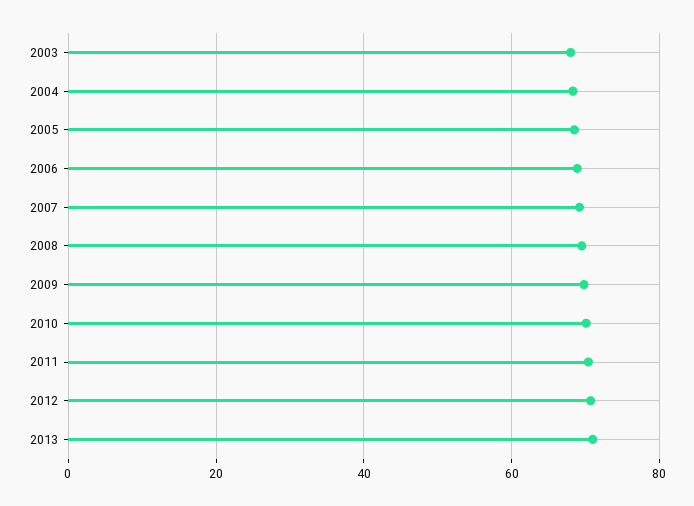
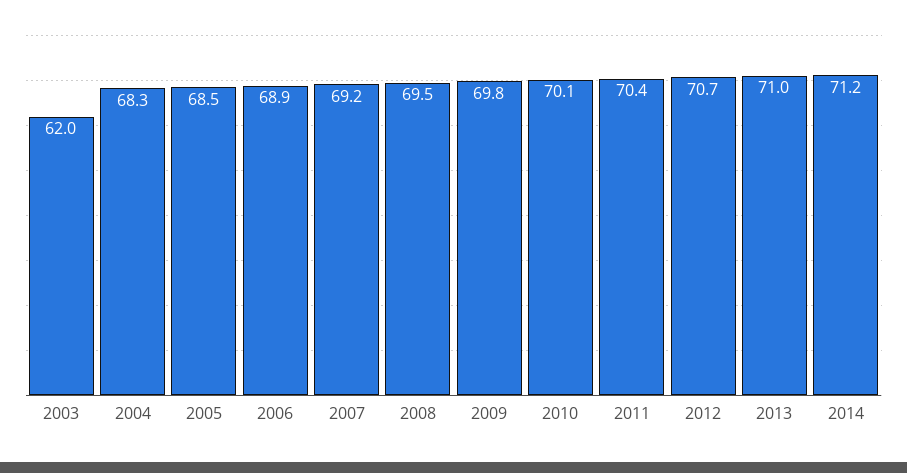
2003: 68 -> 62
2014: none -> 71.2

